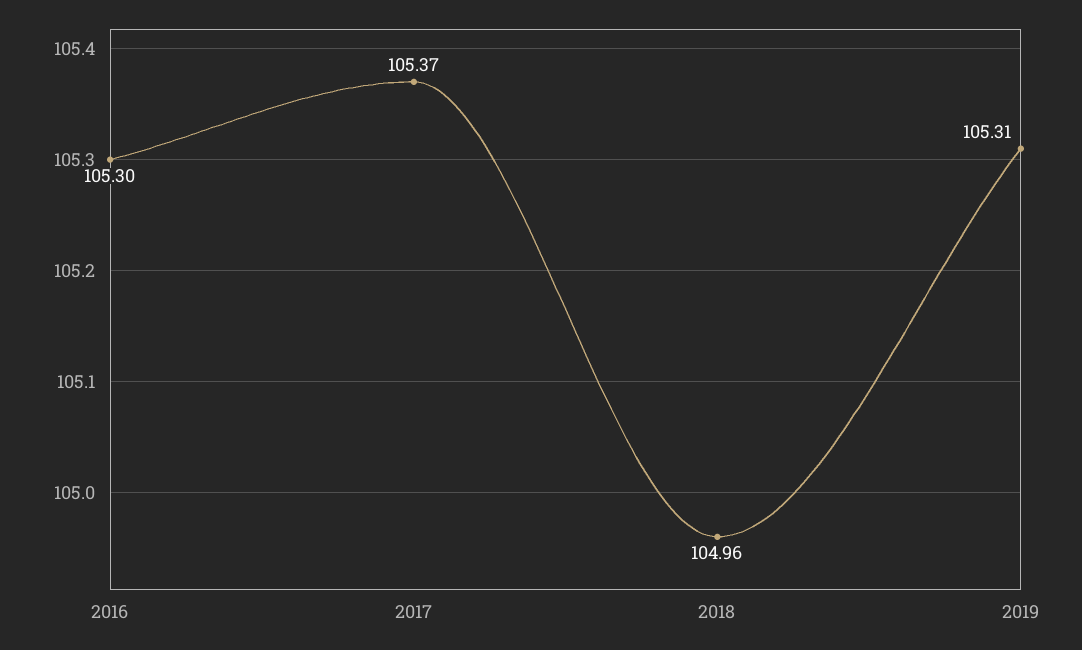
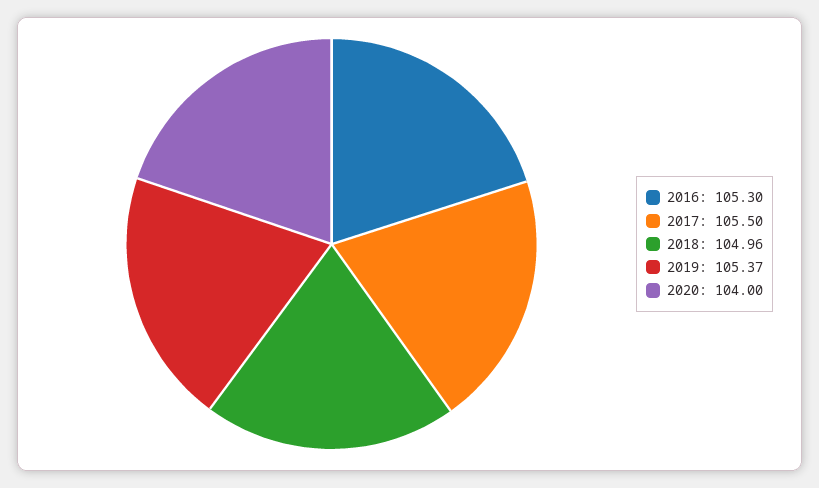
2017: 105.37 -> 105.5
2019: 105.31 -> 105.37
2020: none -> 104

